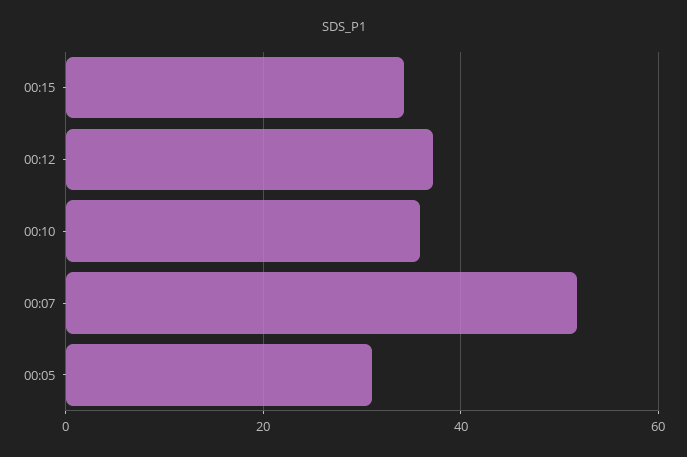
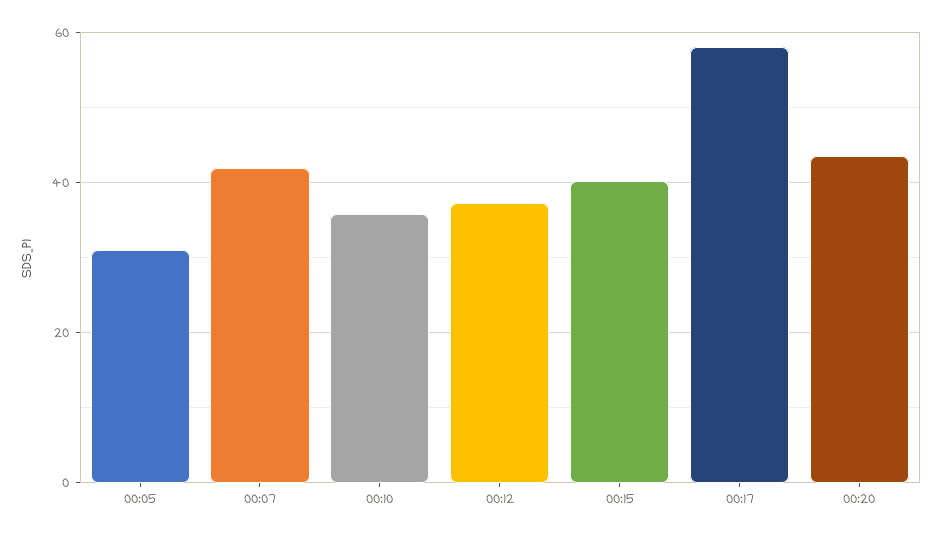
00:15: 34 -> 40
00:07: 52 -> 42
00:17: none -> 58
00:20: none -> 44

